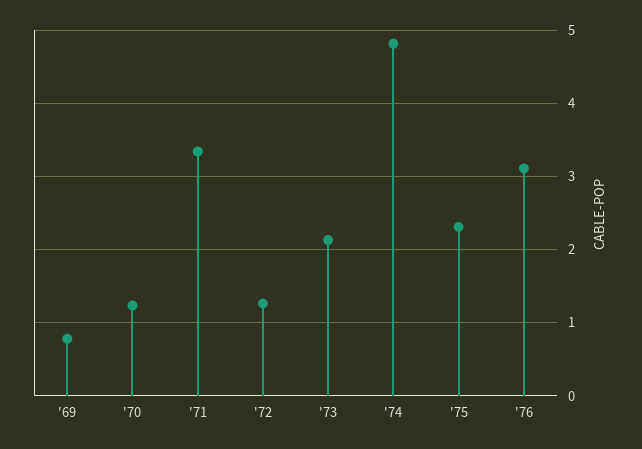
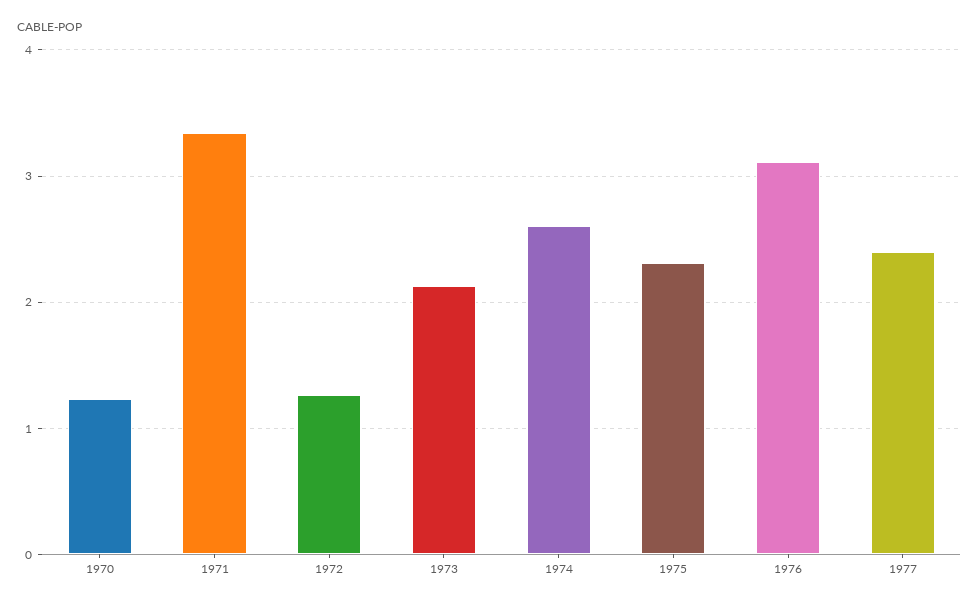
'69: 0.8 -> none
'74: 4.8 -> 2.6
1977: none -> 2.4

